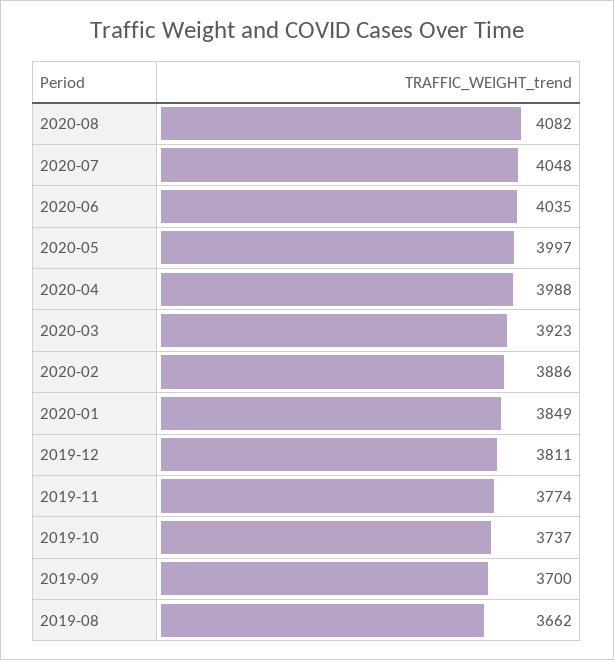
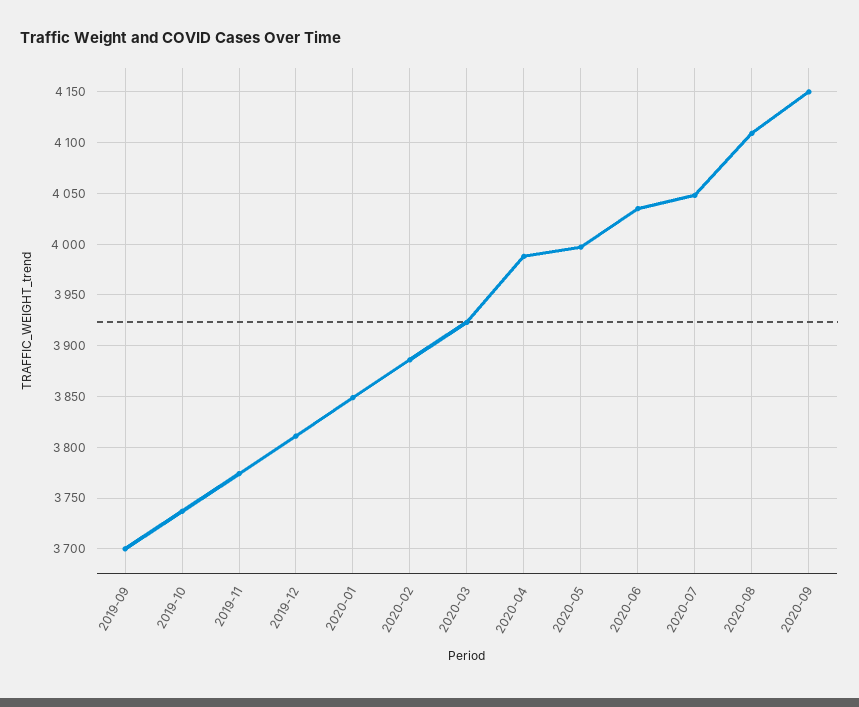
2020-08: 4082 -> 4110
2019-08: 3662 -> none
2020-09: none -> 4150

